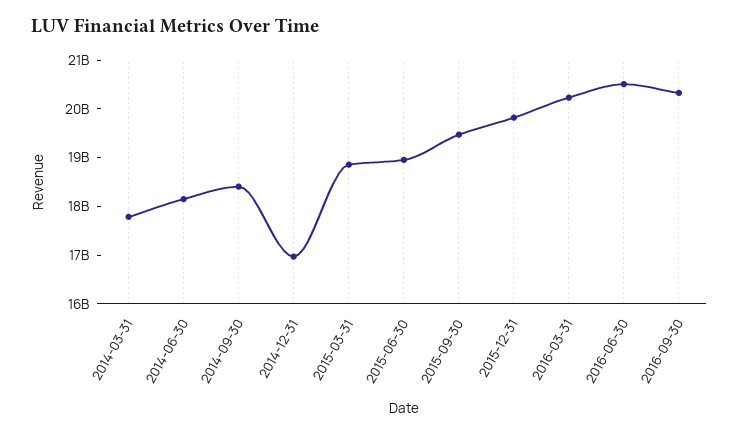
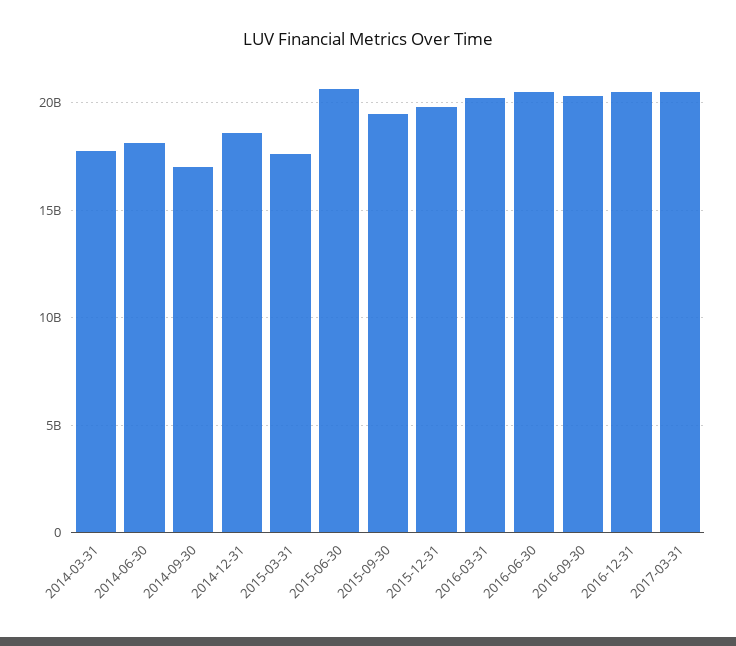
2014-09-30: 18400000000 -> 17000000000
2014-12-31: 17000000000 -> 18500000000
2015-03-31: 18800000000 -> 17500000000
2015-06-30: 19000000000 -> 20500000000
2016-12-31: none -> 20500000000
2017-03-31: none -> 20500000000

